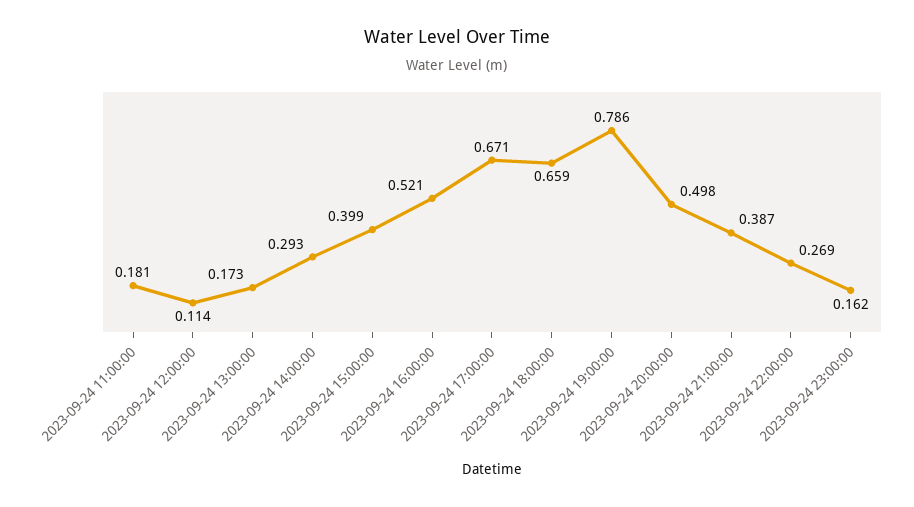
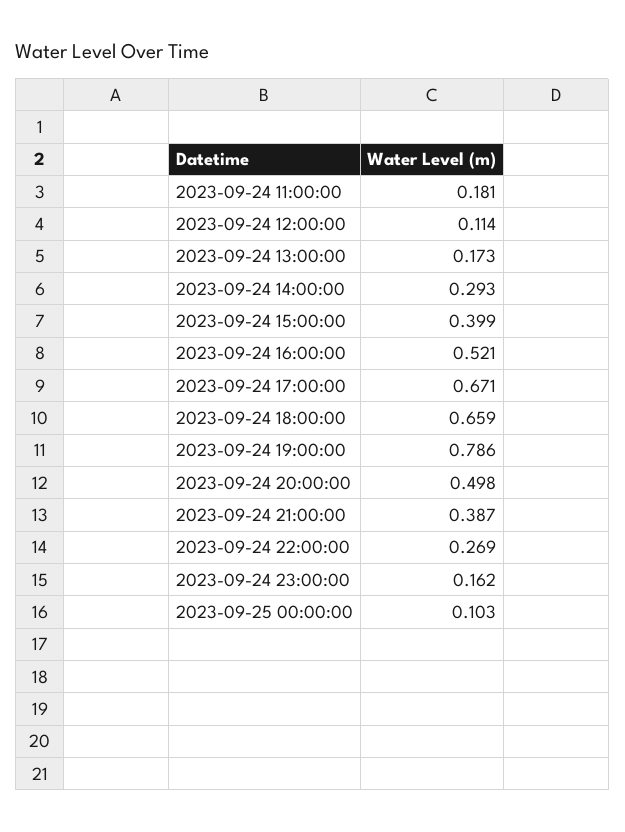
2023-09-25 00:00:00: none -> 0.103

